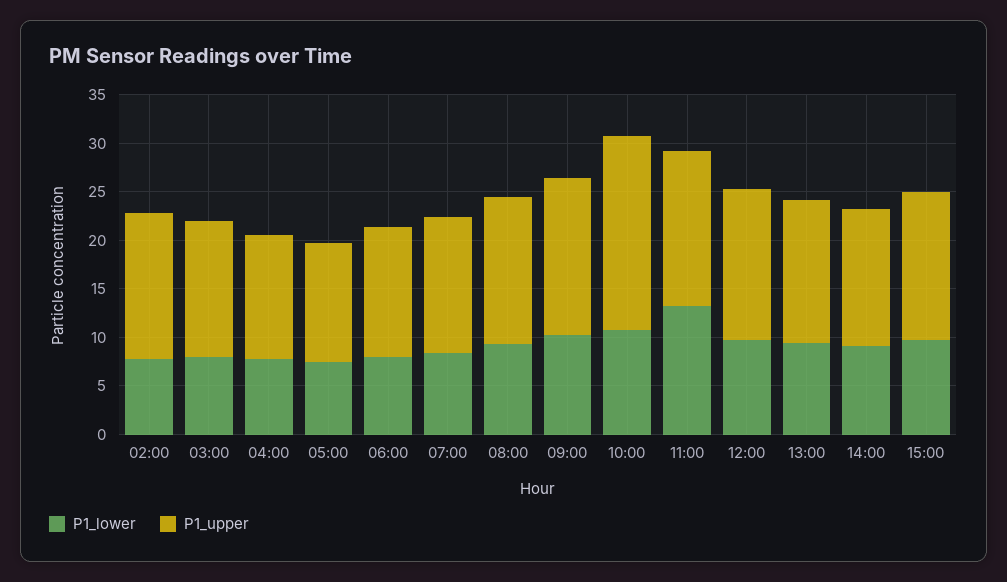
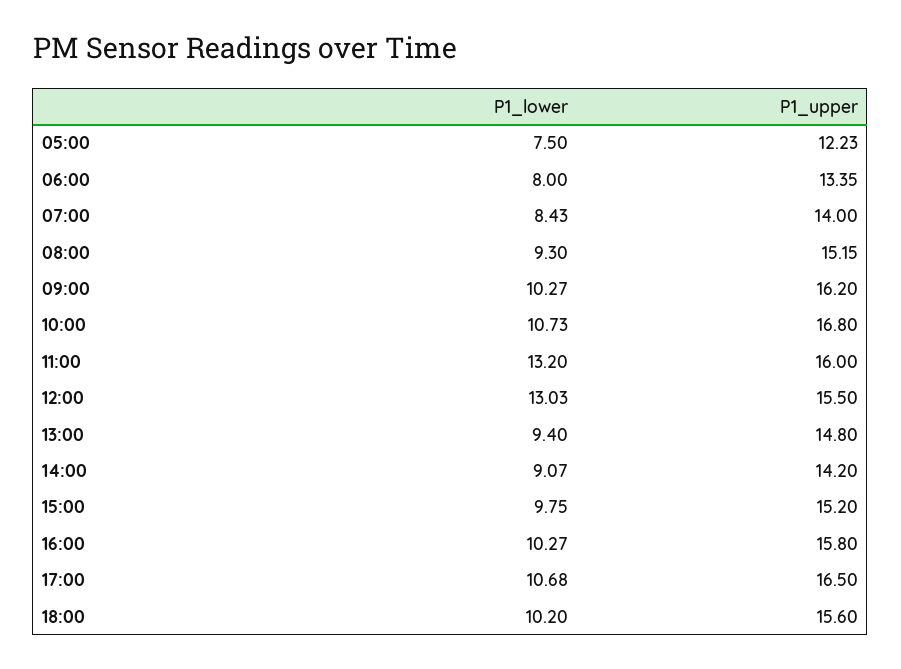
P1_lower, 02:00: 8 -> none
P1_upper, 02:00: 15 -> none
P1_lower, 03:00: 8 -> none
P1_upper, 03:00: 14 -> none
P1_lower, 04:00: 8 -> none
P1_upper, 04:00: 13 -> none
P1_upper, 10:00: 20 -> 16.8
P1_lower, 12:00: 10 -> 13.03
P1_lower, 16:00: none -> 10.27
P1_upper, 16:00: none -> 15.8
P1_lower, 17:00: none -> 10.68
P1_upper, 17:00: none -> 16.5
P1_lower, 18:00: none -> 10.2
P1_upper, 18:00: none -> 15.6

